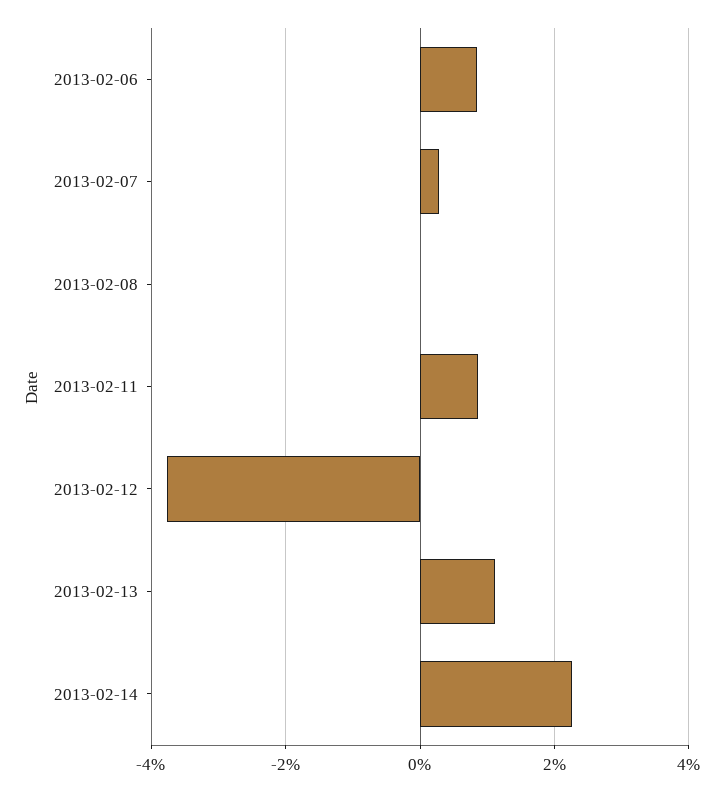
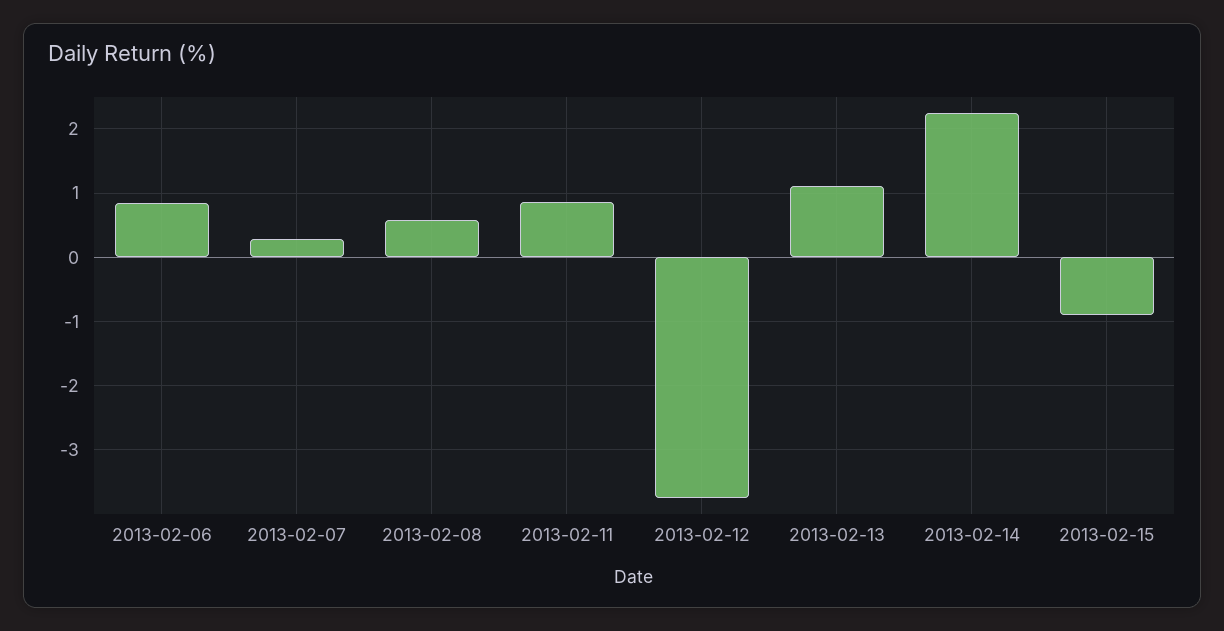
2013-02-08: 0 -> 0.6
2013-02-15: none -> -0.9

